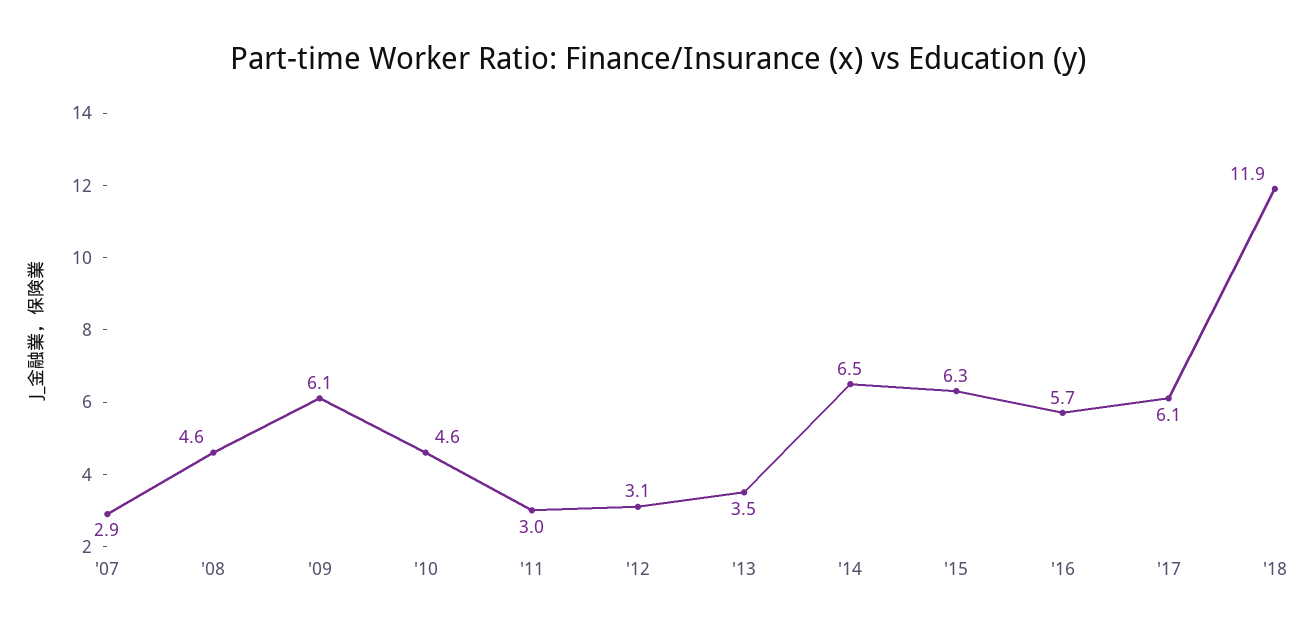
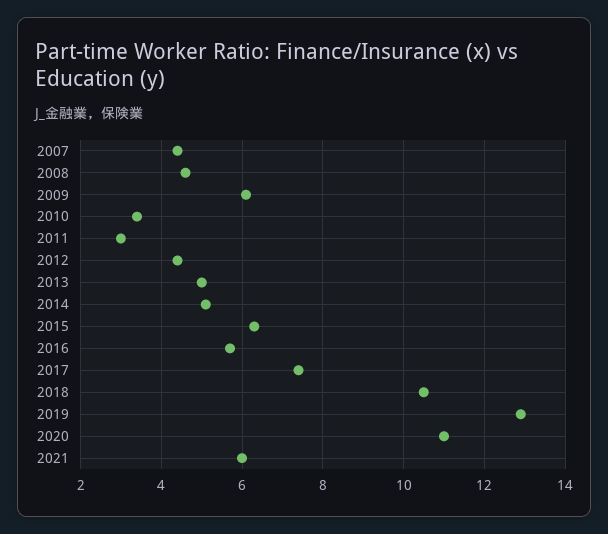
'07: 2.9 -> 4.5
'10: 4.6 -> 3.5
'12: 3.1 -> 4.5
'13: 3.5 -> 5
'14: 6.5 -> 5
'17: 6.1 -> 7.5
'18: 11.9 -> 10.5
2019: none -> 13
2020: none -> 11
2021: none -> 6

